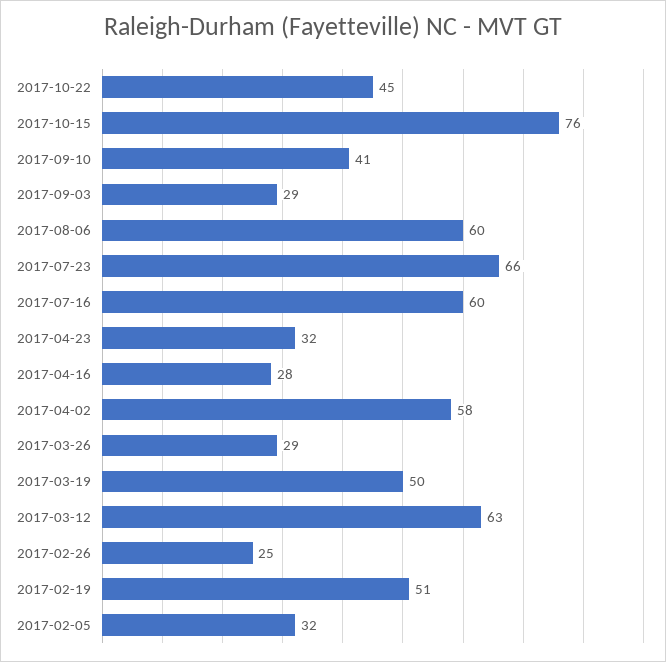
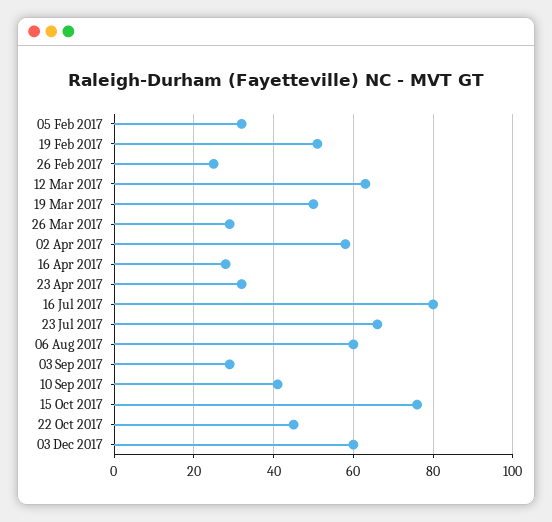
2017-07-16: 60 -> 80
03 Dec 2017: none -> 60

